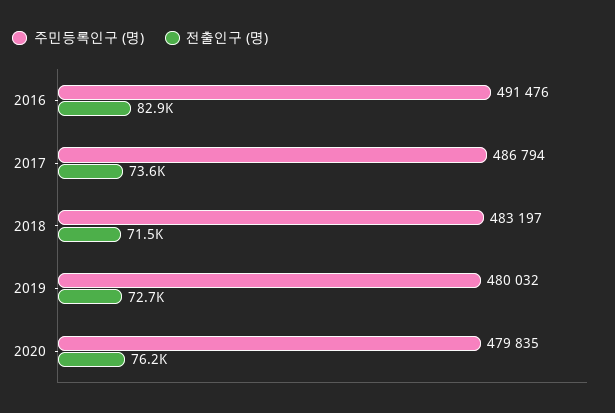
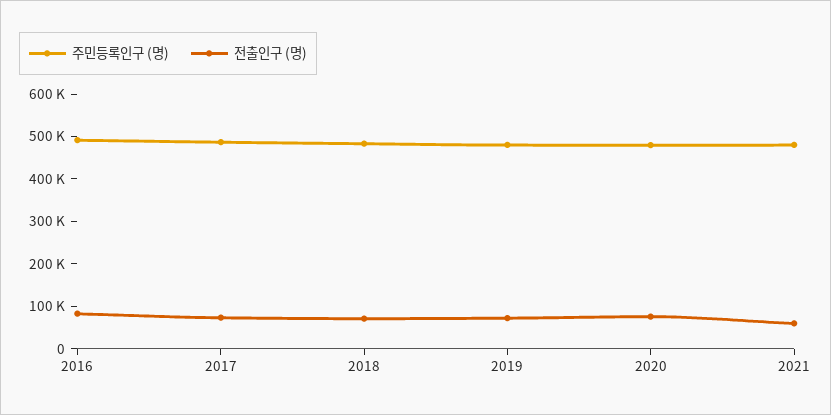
주민등록인구 (명), 2021: none -> 480000
전출인구 (명), 2021: none -> 60000

